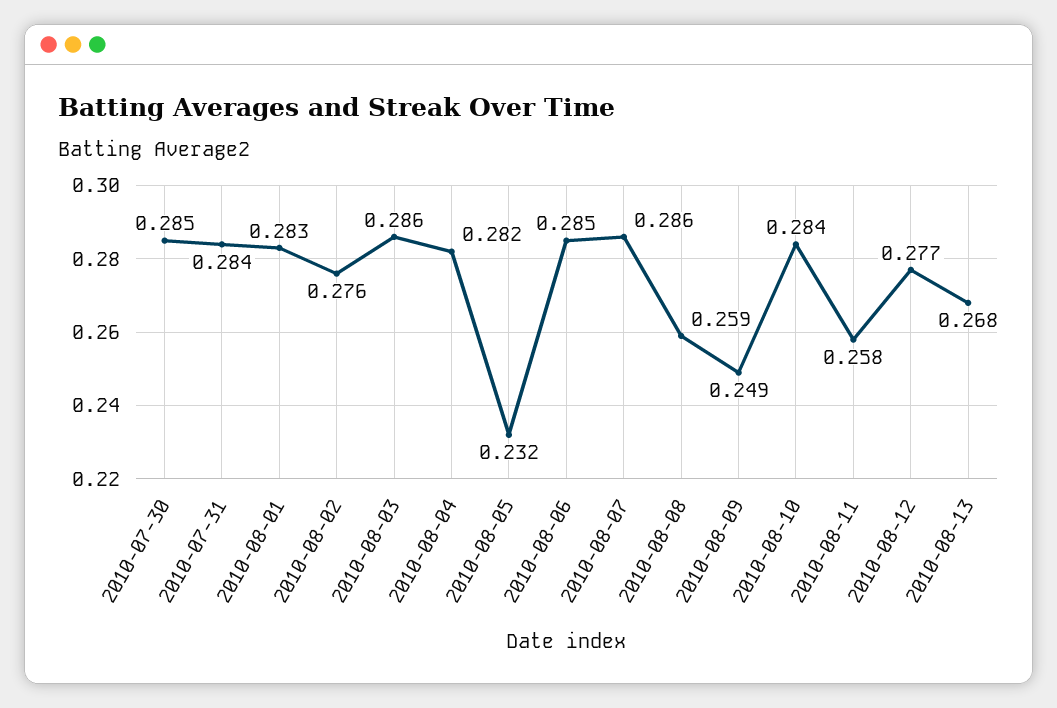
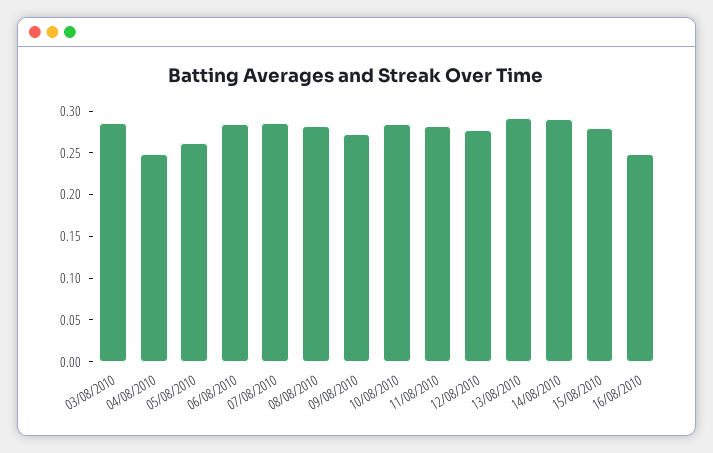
2010-07-30: 0.285 -> none
2010-07-31: 0.284 -> none
2010-08-01: 0.283 -> none
2010-08-02: 0.276 -> none
2010-08-04: 0.282 -> 0.25
2010-08-05: 0.232 -> 0.26
2010-08-08: 0.259 -> 0.28
2010-08-09: 0.249 -> 0.27
2010-08-11: 0.258 -> 0.28
2010-08-13: 0.268 -> 0.29
14/08/2010: none -> 0.29
15/08/2010: none -> 0.28
16/08/2010: none -> 0.25

